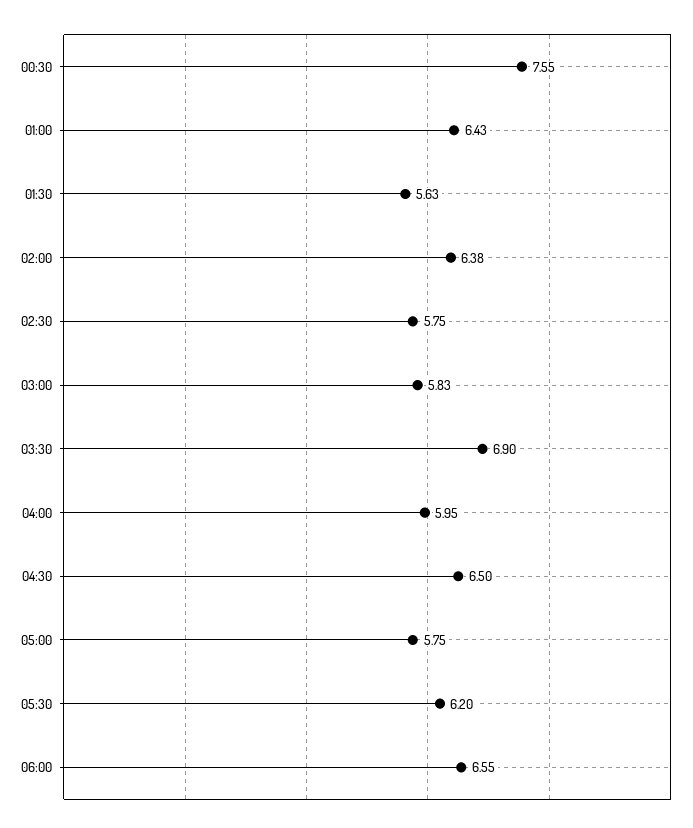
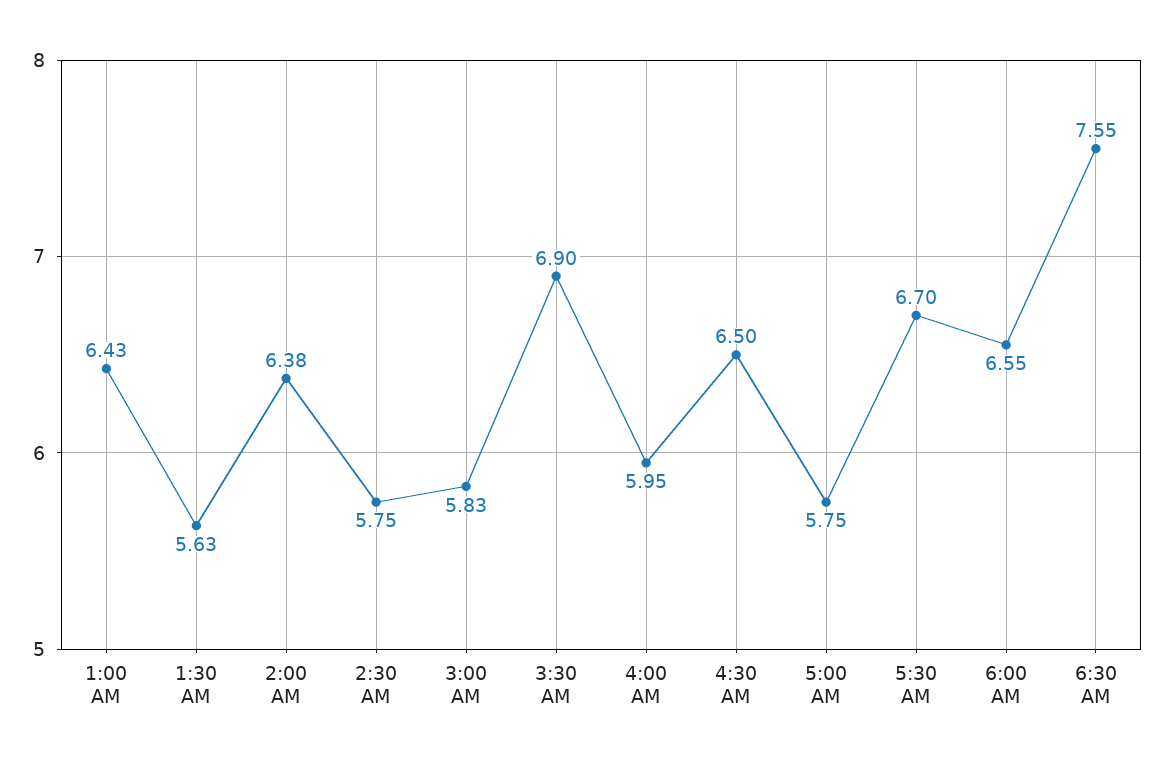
00:30: 7.55 -> none
05:30: 6.2 -> 6.7
6:30 AM: none -> 7.55

